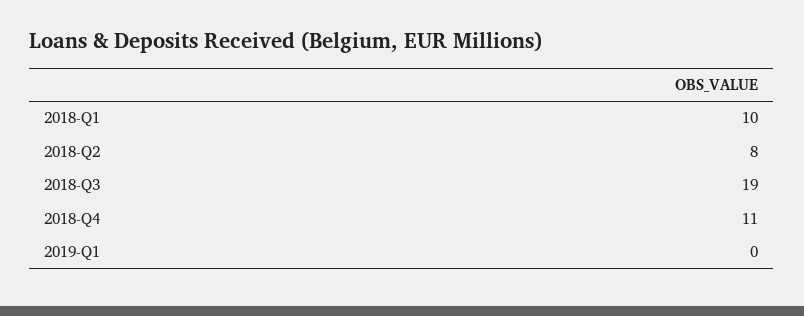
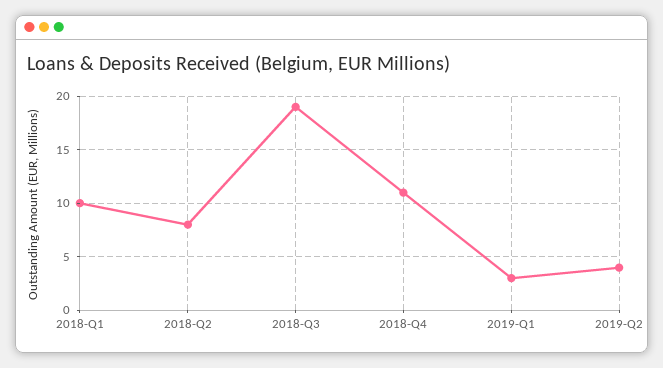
2019-Q1: 0 -> 3
2019-Q2: none -> 4

